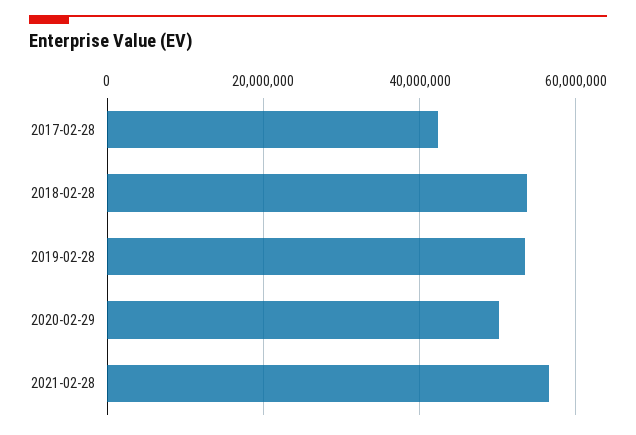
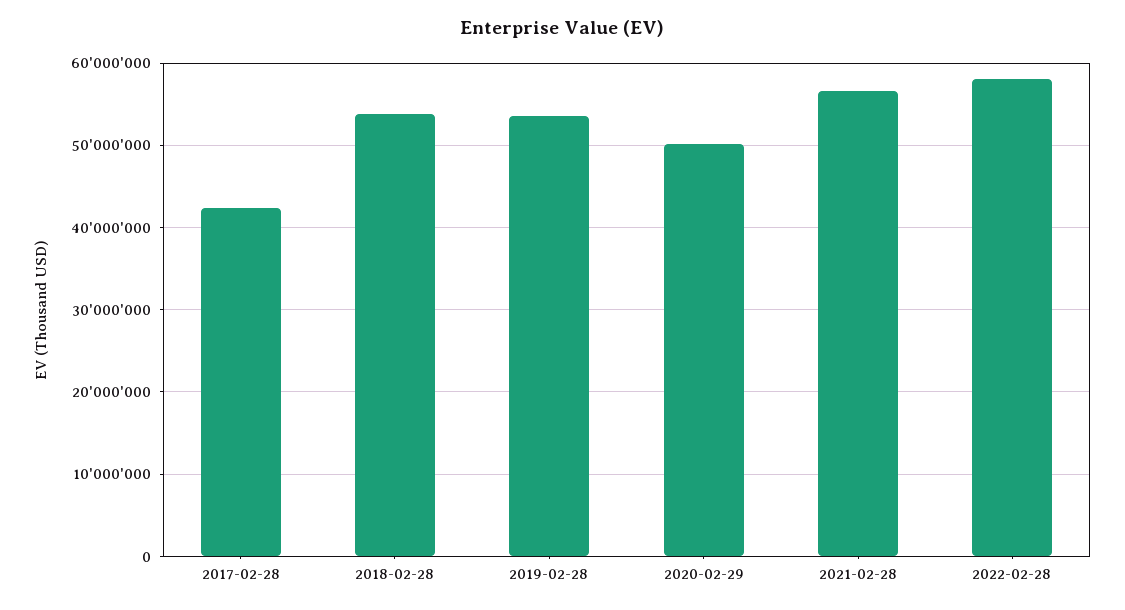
2022-02-28: none -> 58000000

